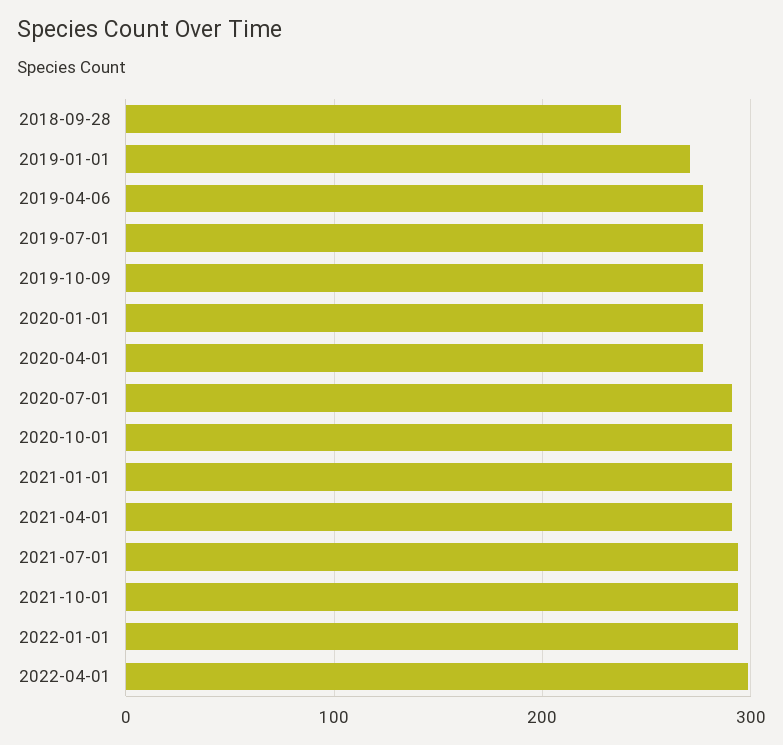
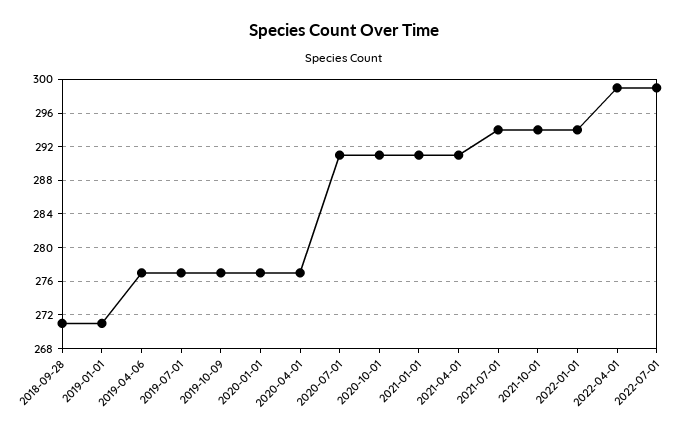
2018-09-28: 240 -> 271
2022-07-01: none -> 299

